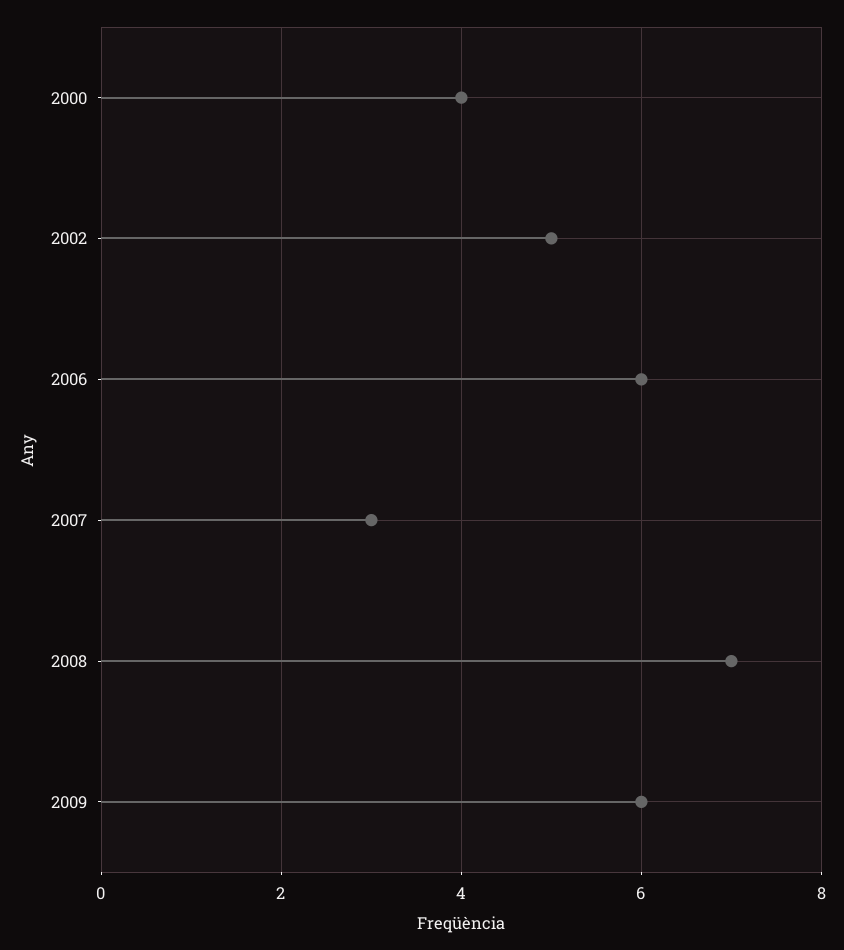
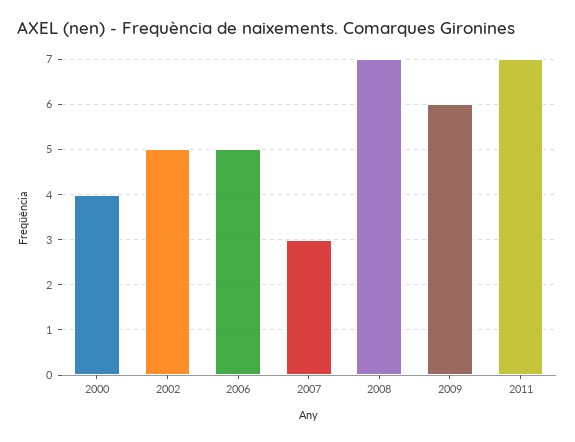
2006: 6 -> 5
2011: none -> 7

